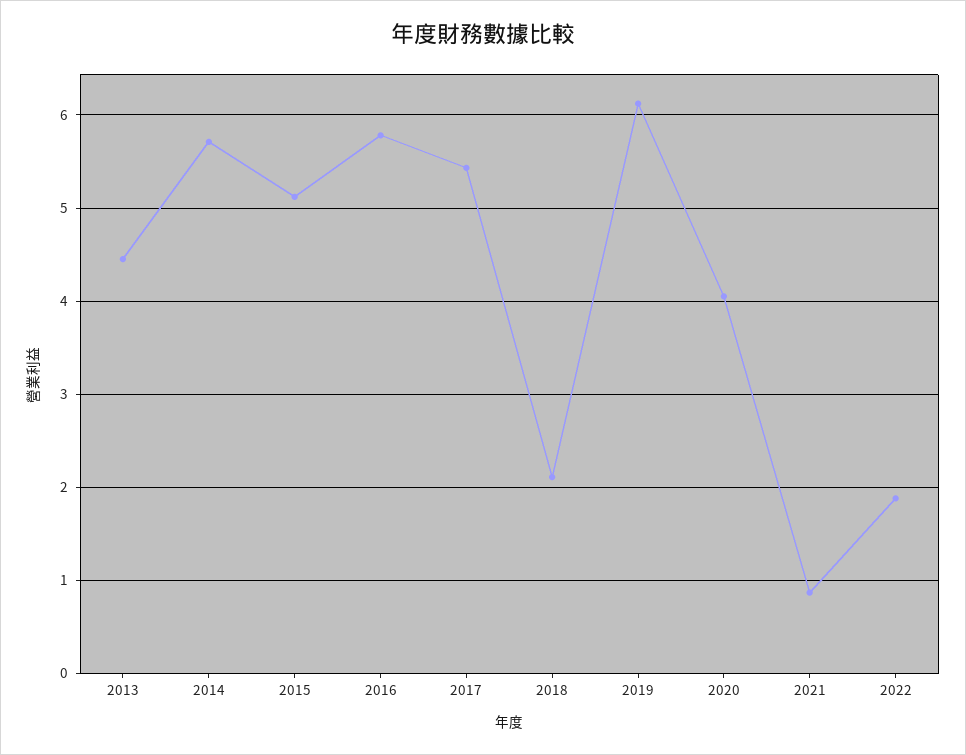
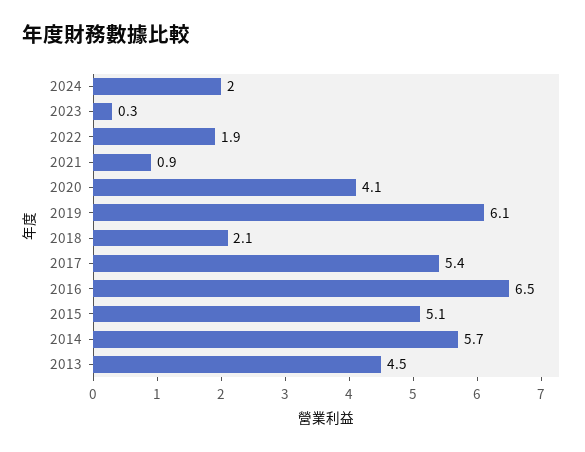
2016: 5.8 -> 6.5
2024: none -> 2
2023: none -> 0.3

